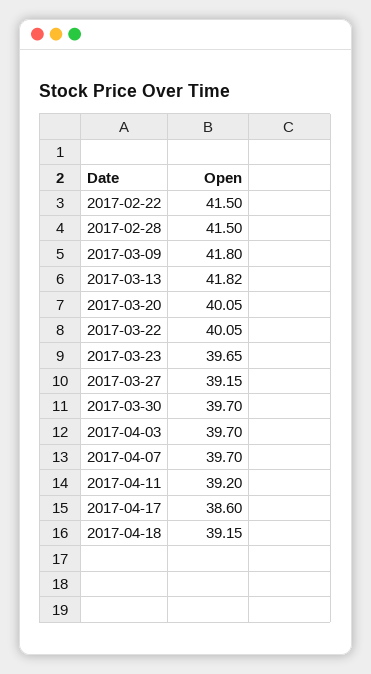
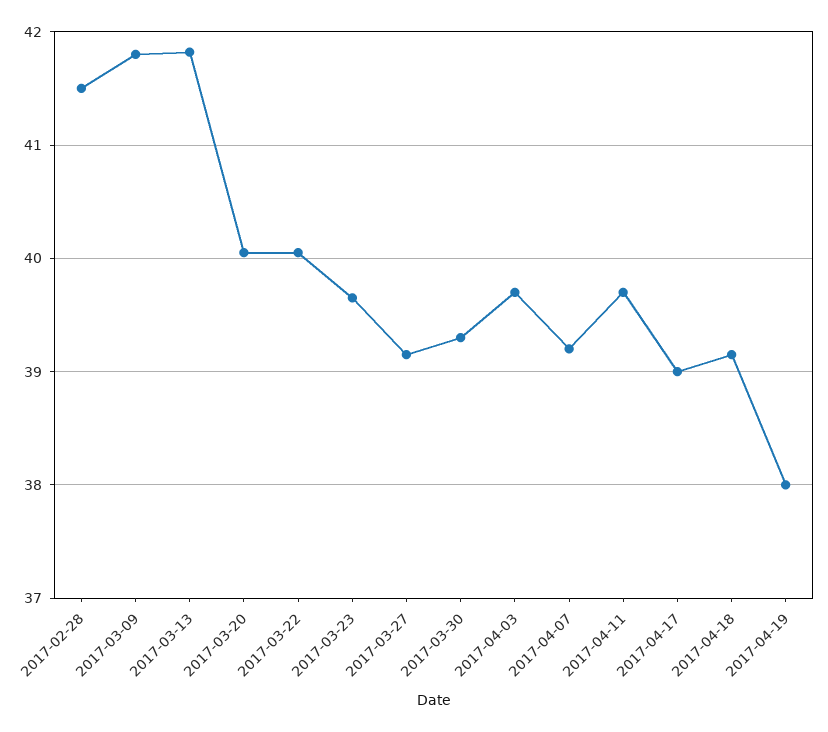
2017-02-22: 41.5 -> none
2017-03-30: 39.7 -> 39.3
2017-04-07: 39.7 -> 39.2
2017-04-11: 39.2 -> 39.7
2017-04-17: 38.6 -> 39
2017-04-19: none -> 38

